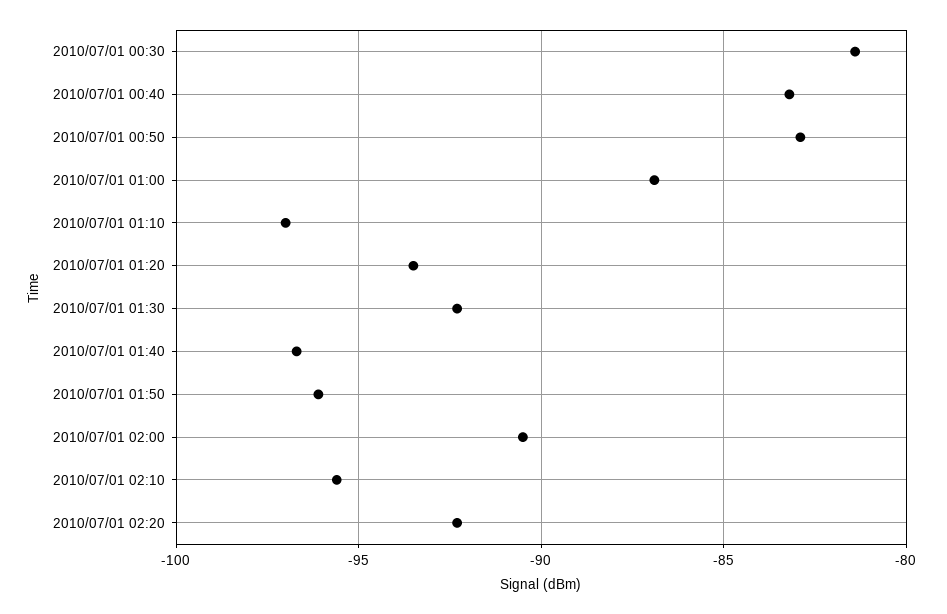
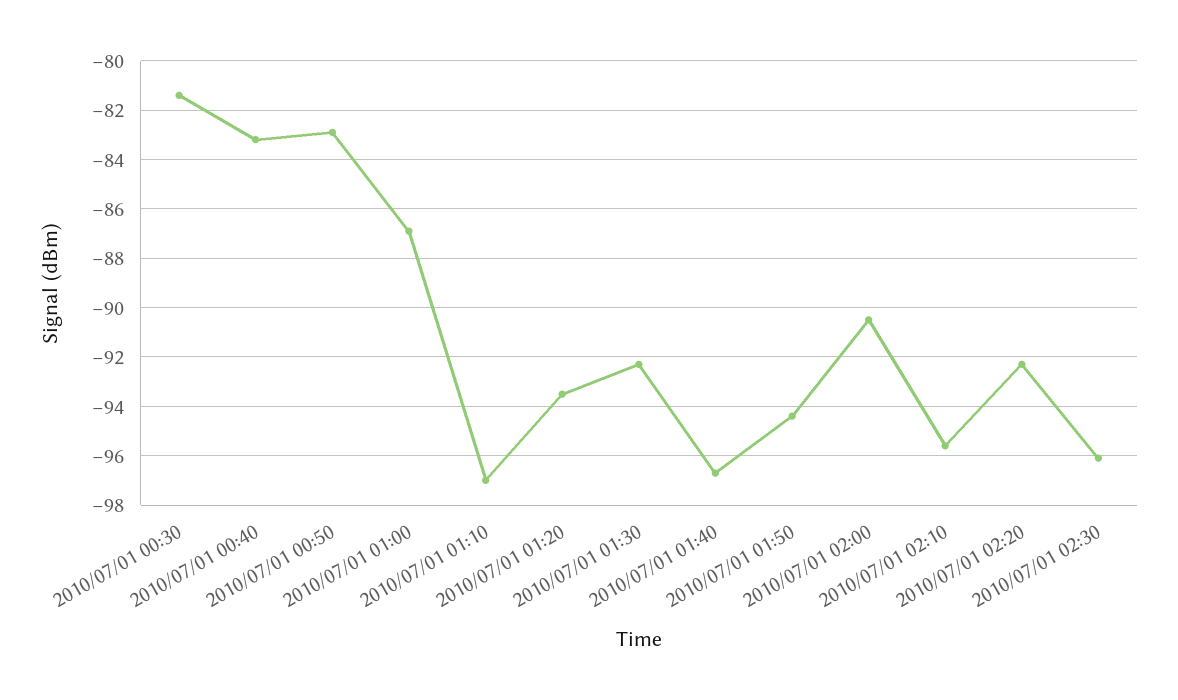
2010/07/01 01:50: -96 -> -94.5
2010/07/01 02:30: none -> -96

